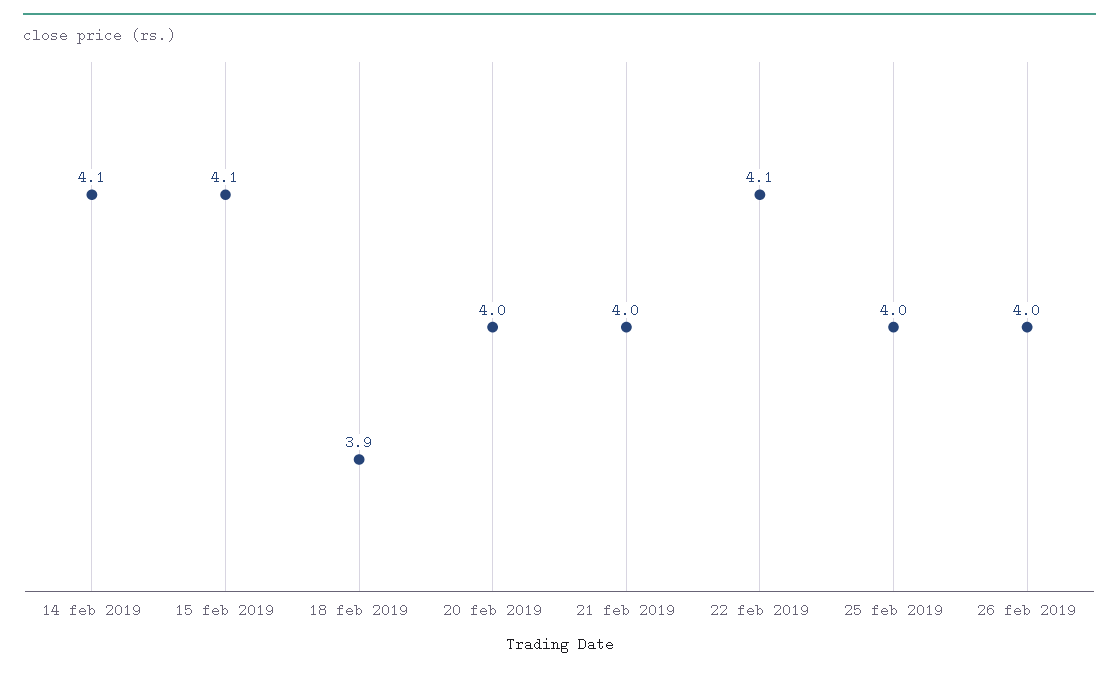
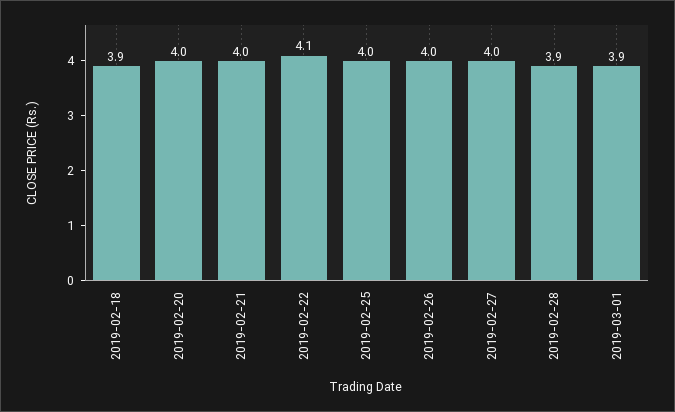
14 feb 2019: 4.1 -> none
15 feb 2019: 4.1 -> none
2019-02-27: none -> 4
2019-02-28: none -> 3.9
2019-03-01: none -> 3.9

